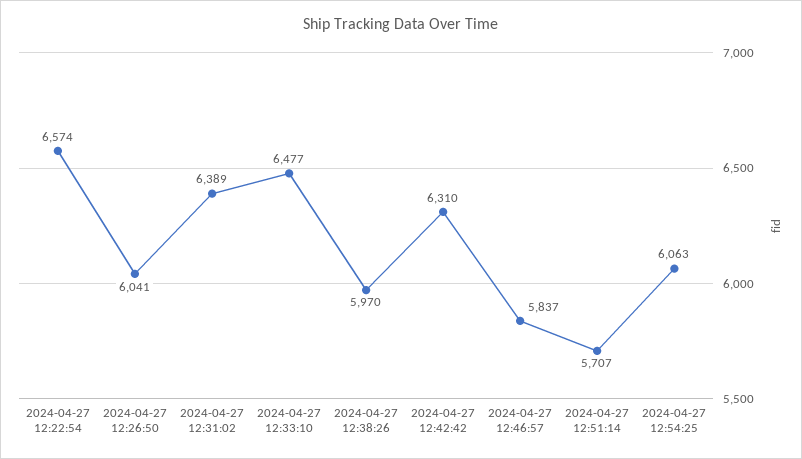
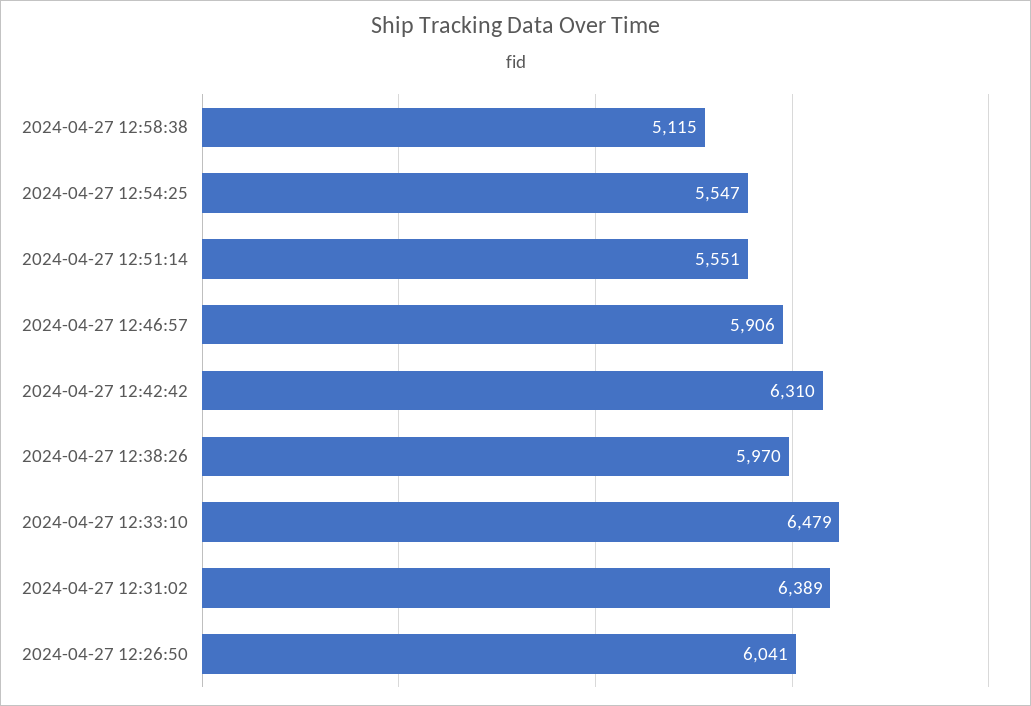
2024-04-27 12:22:54: 6574 -> none
2024-04-27 12:33:10: 6477 -> 6479
2024-04-27 12:46:57: 5837 -> 5906
2024-04-27 12:51:14: 5707 -> 5551
2024-04-27 12:54:25: 6063 -> 5547
2024-04-27 12:58:38: none -> 5115

